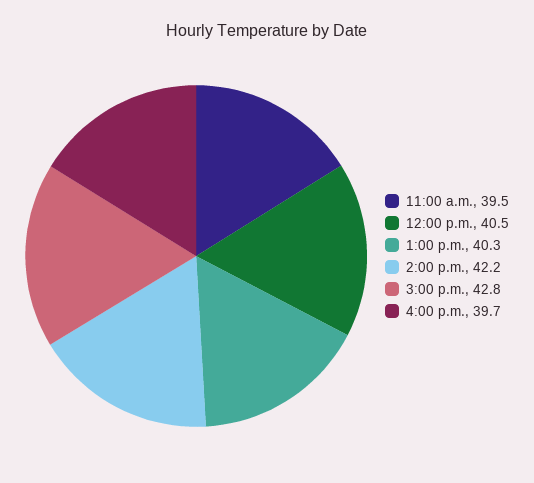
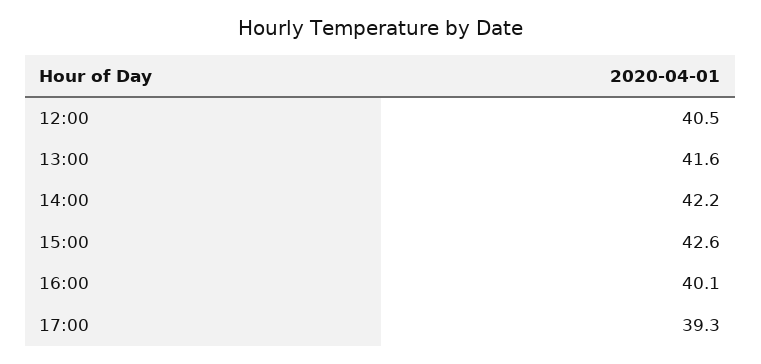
11:00 a.m.: 39.5 -> none
1:00 p.m.: 40.3 -> 41.6
3:00 p.m.: 42.8 -> 42.6
4:00 p.m.: 39.7 -> 40.1
17:00: none -> 39.3

